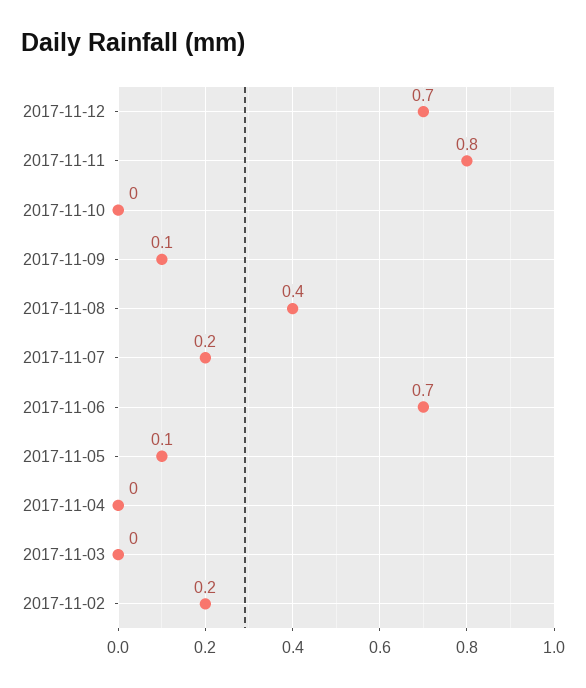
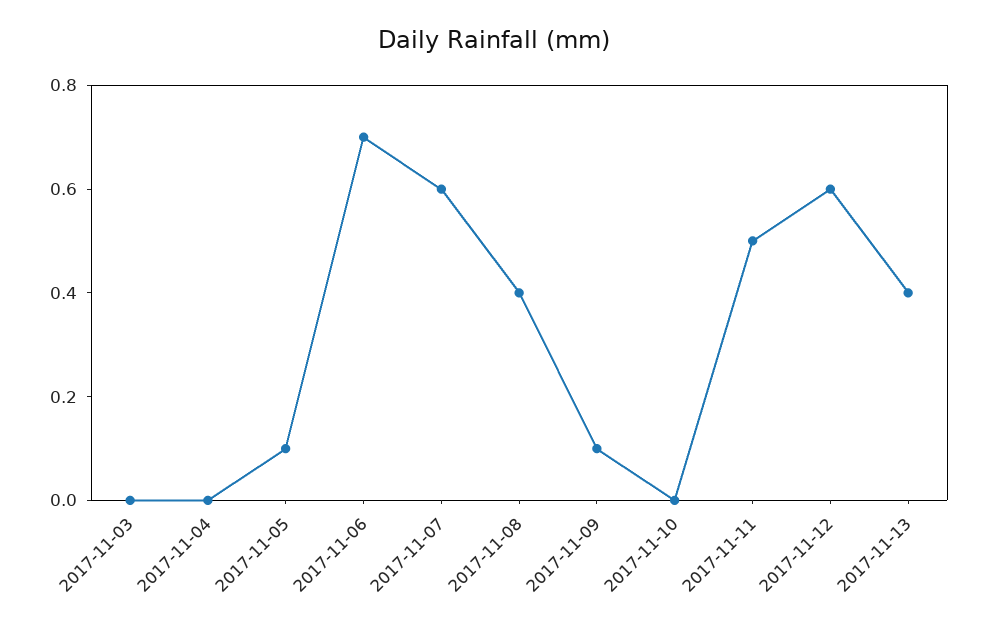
2017-11-12: 0.7 -> 0.6
2017-11-11: 0.8 -> 0.5
2017-11-07: 0.2 -> 0.6
2017-11-02: 0.2 -> none
2017-11-13: none -> 0.4

